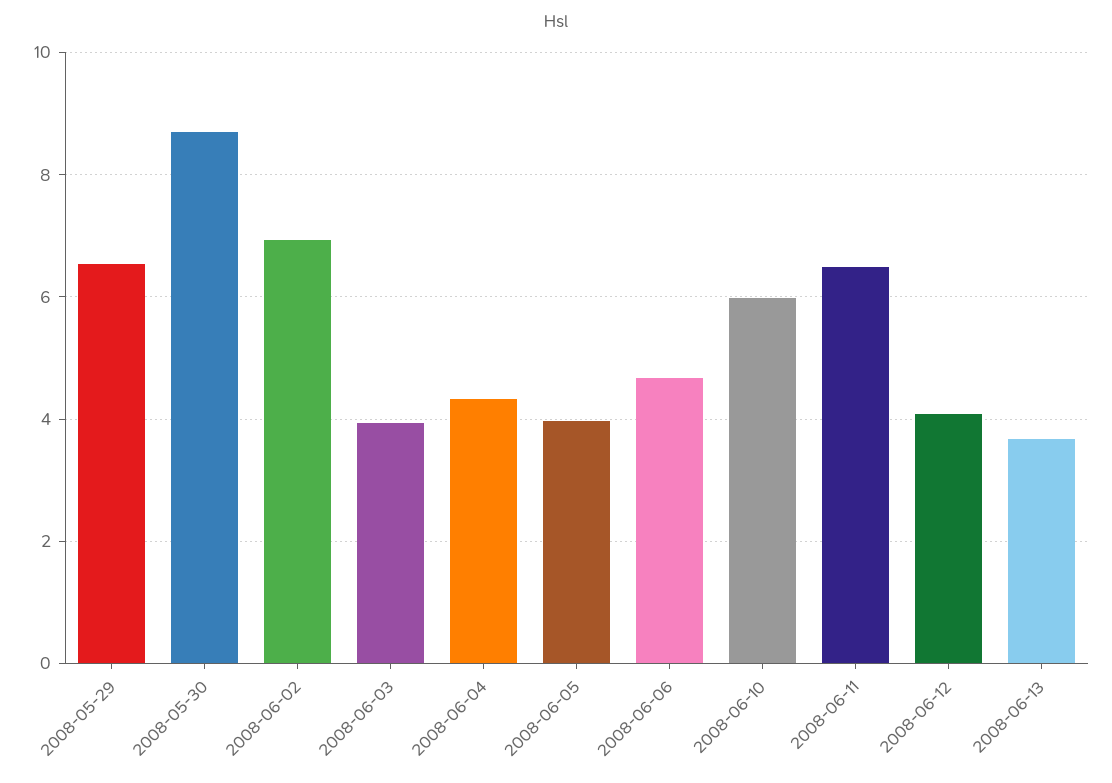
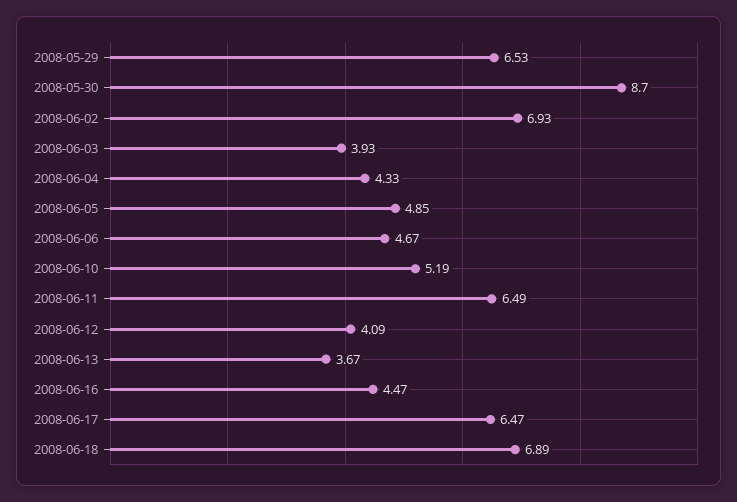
2008-06-05: 4 -> 4.85
2008-06-10: 6 -> 5.19
2008-06-16: none -> 4.47
2008-06-17: none -> 6.47
2008-06-18: none -> 6.89

